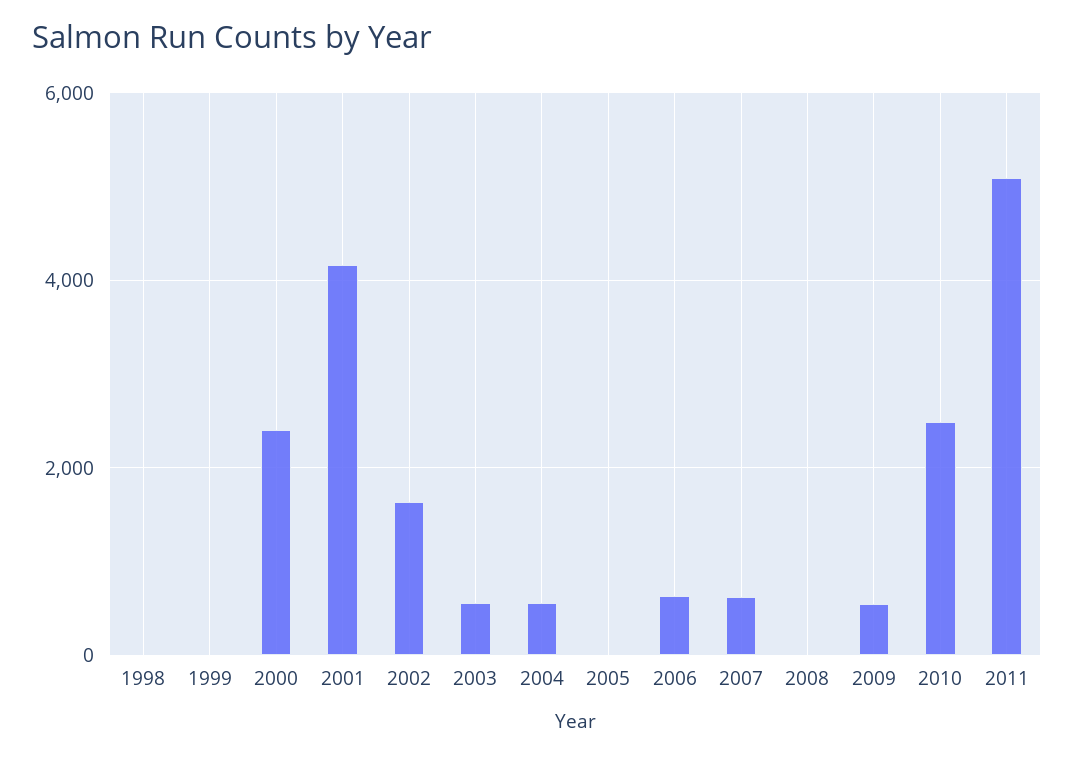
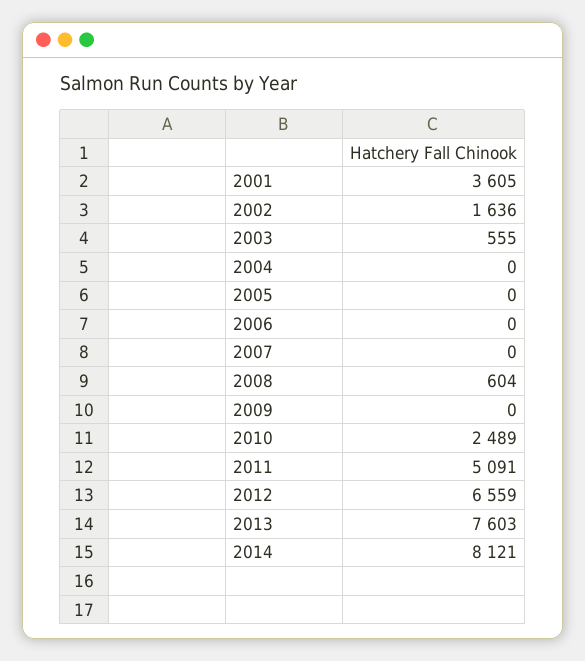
1998: 0 -> none
1999: 0 -> none
2000: 2400 -> none
2001: 4200 -> 3605
2004: 600 -> 0
2006: 600 -> 0
2007: 600 -> 0
2008: 0 -> 604
2009: 600 -> 0
2012: none -> 6559
2013: none -> 7603
2014: none -> 8121

